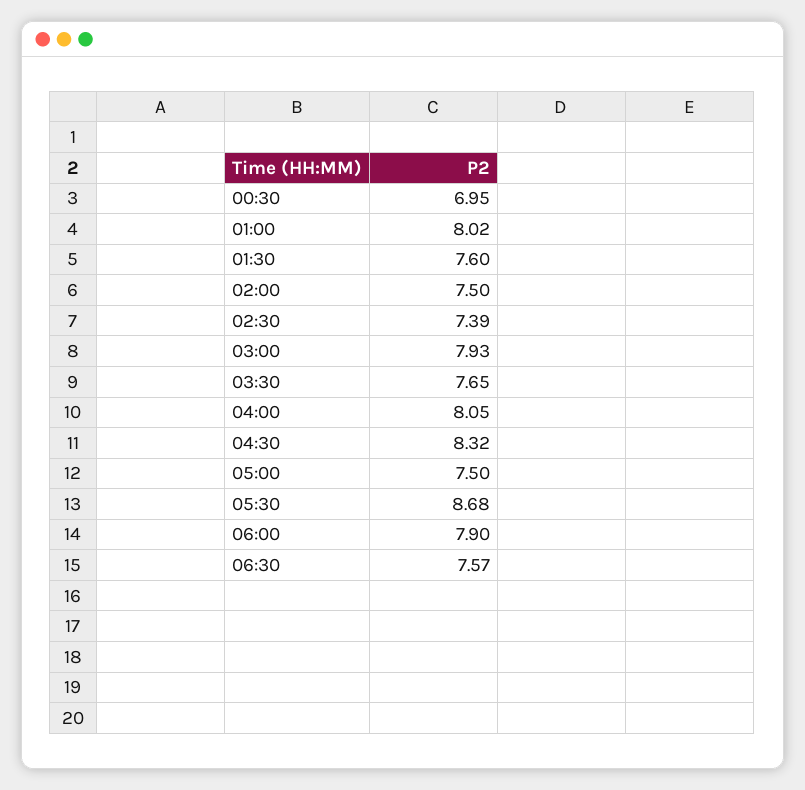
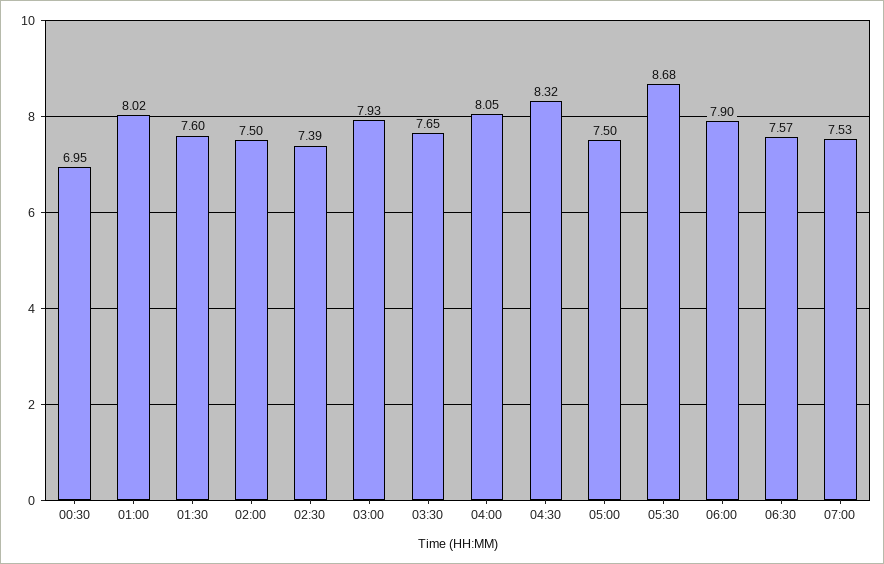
07:00: none -> 7.53

